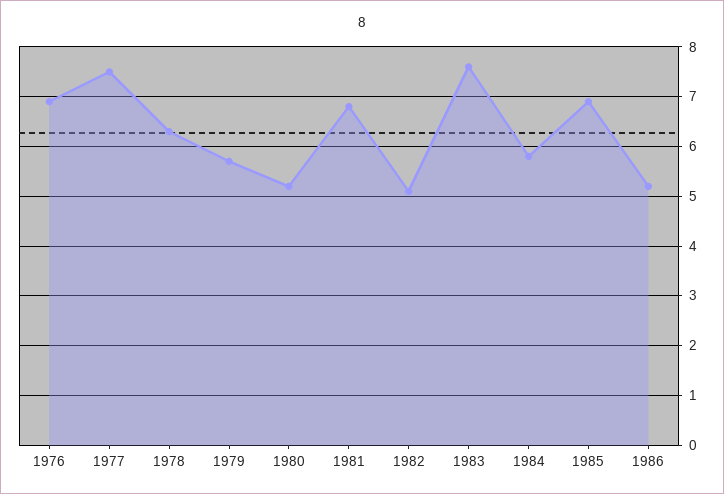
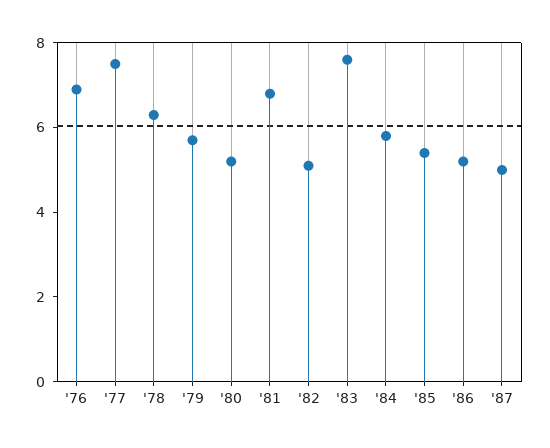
1985: 7 -> 5.5
'87: none -> 5

